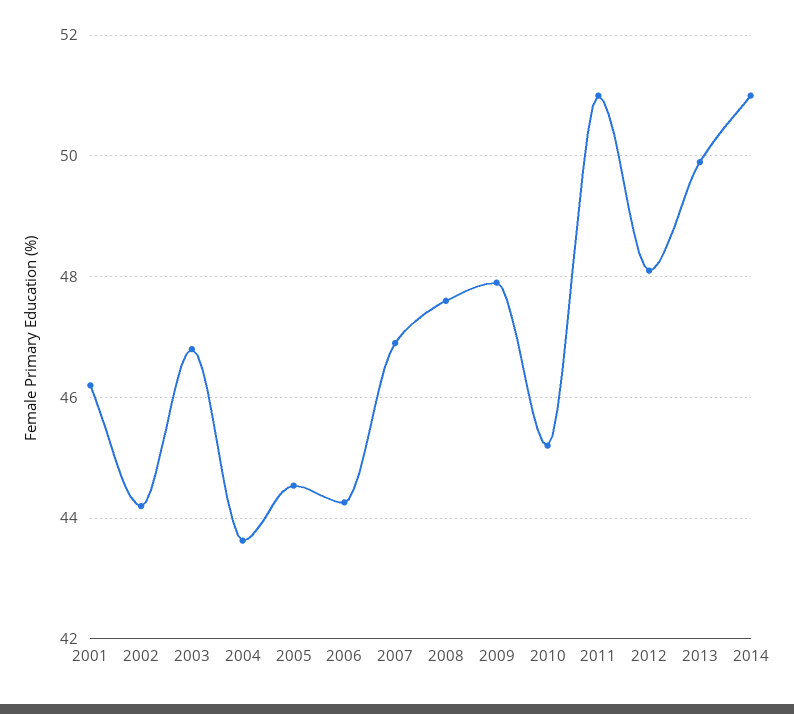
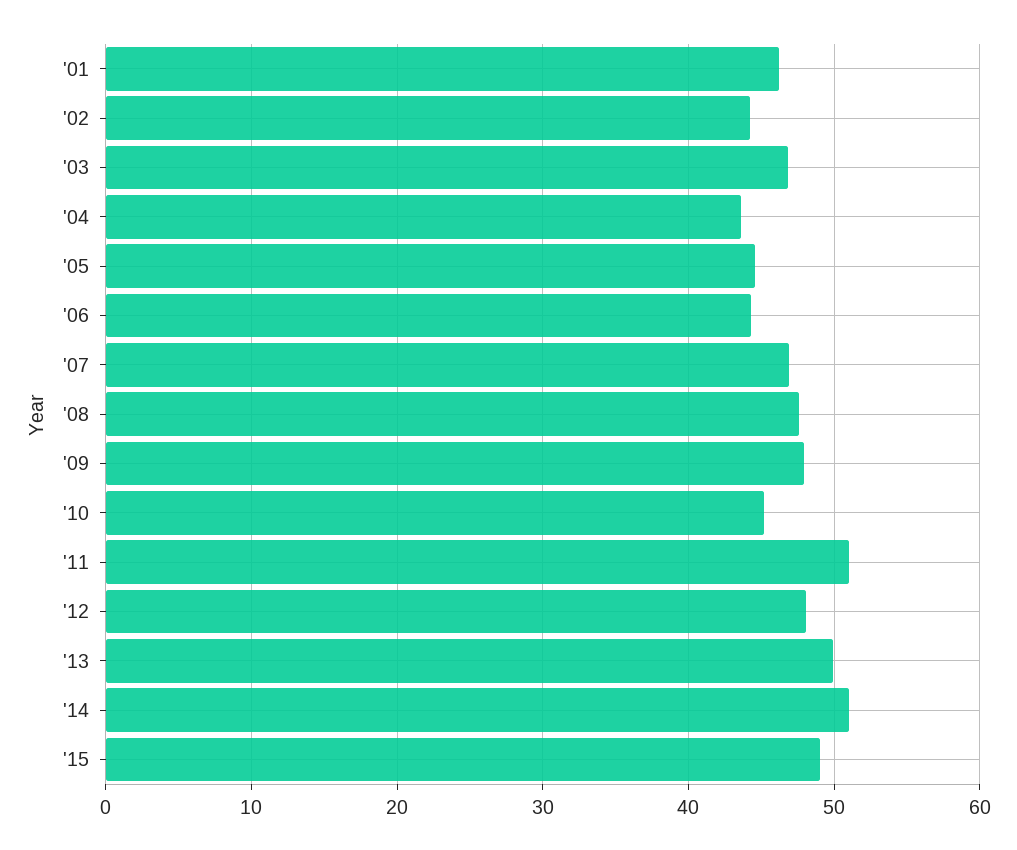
'15: none -> 49

